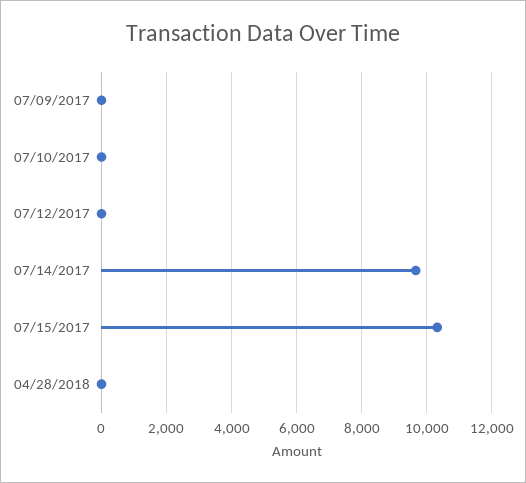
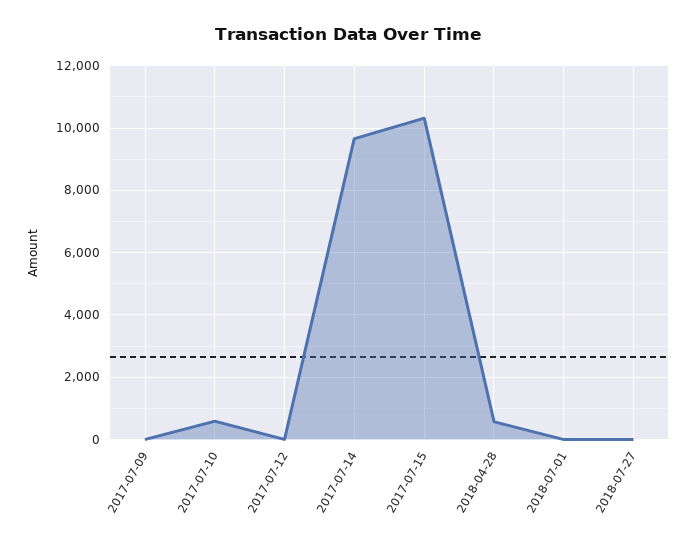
07/10/2017: 0 -> 600
04/28/2018: 0 -> 600
2018-07-01: none -> 0
2018-07-27: none -> 0

